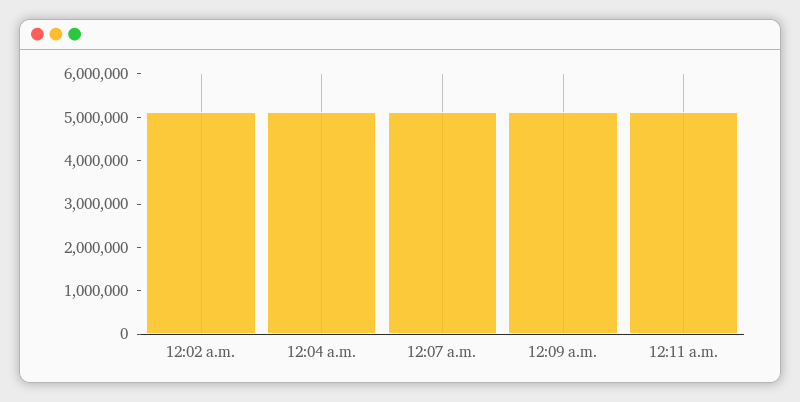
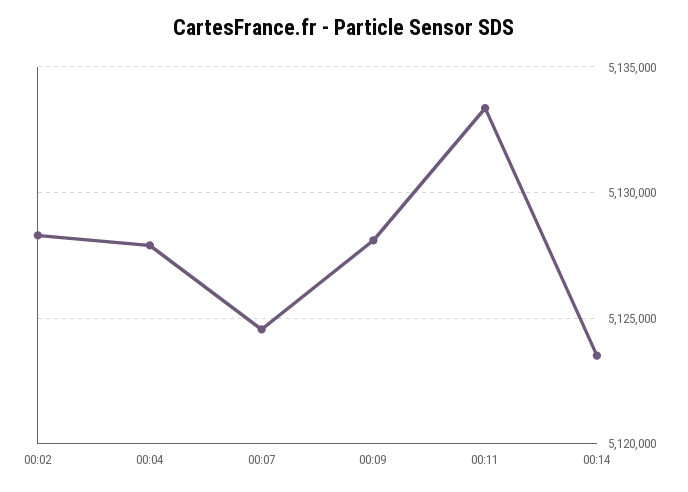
00:14: none -> 5123500

